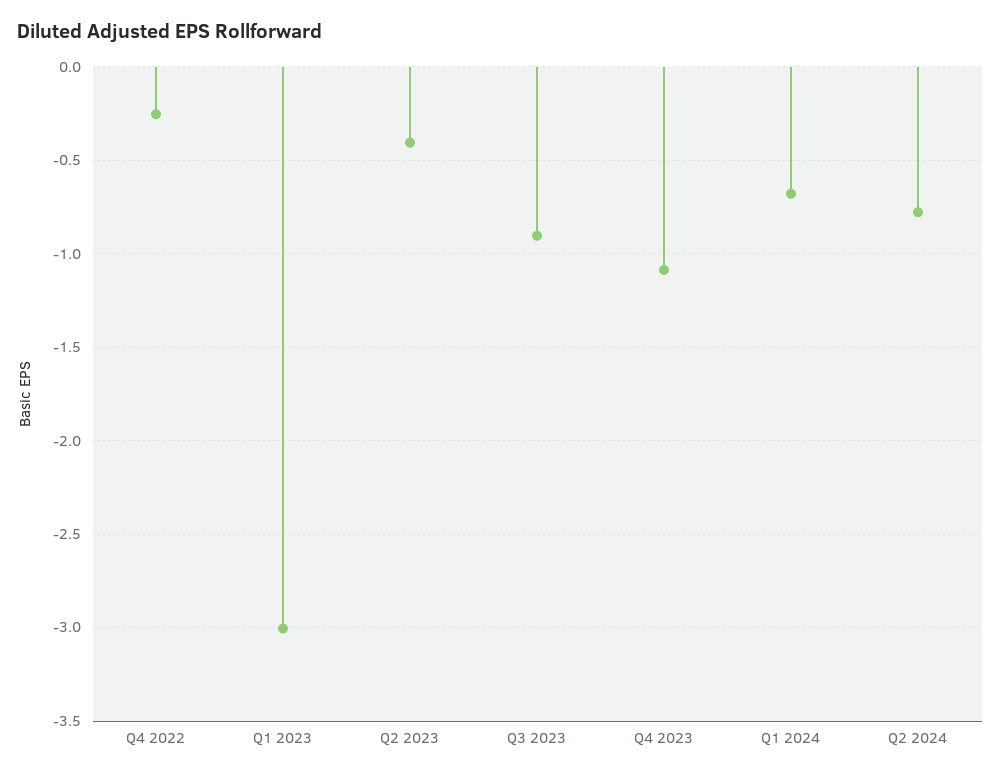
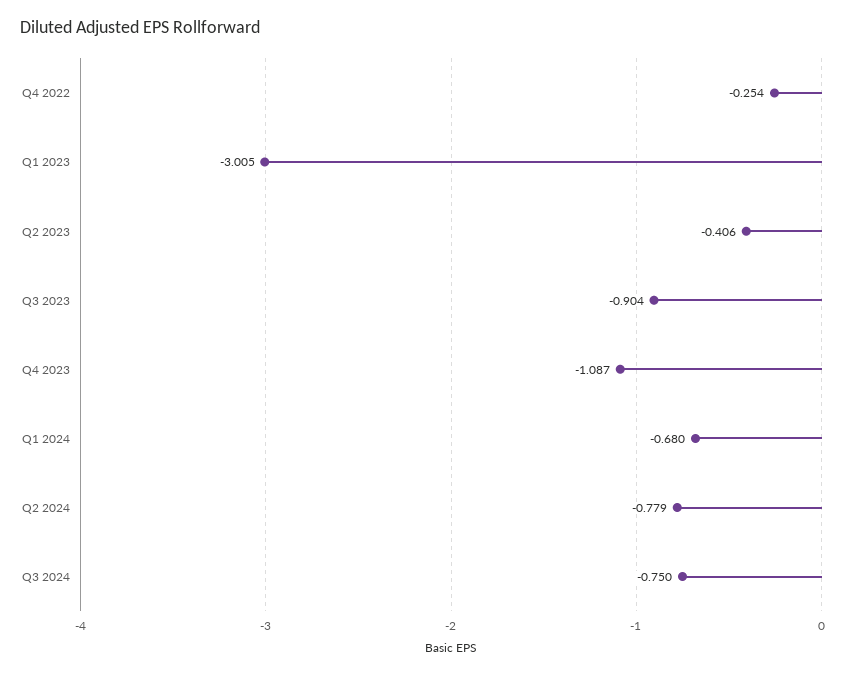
Q3 2024: none -> -0.75

